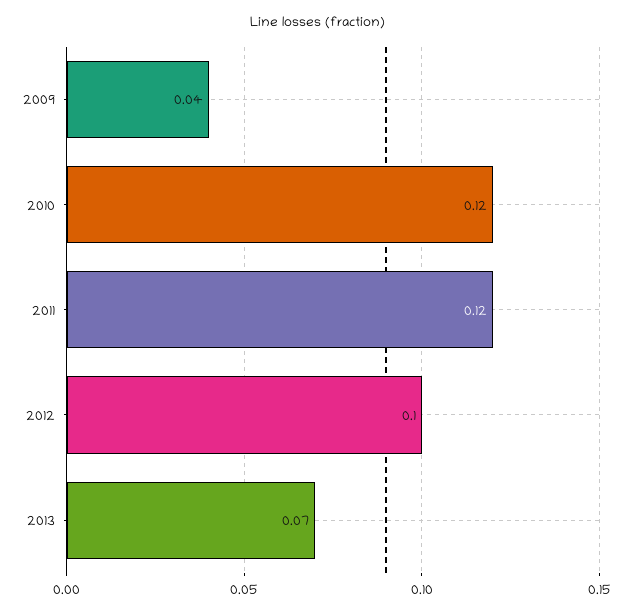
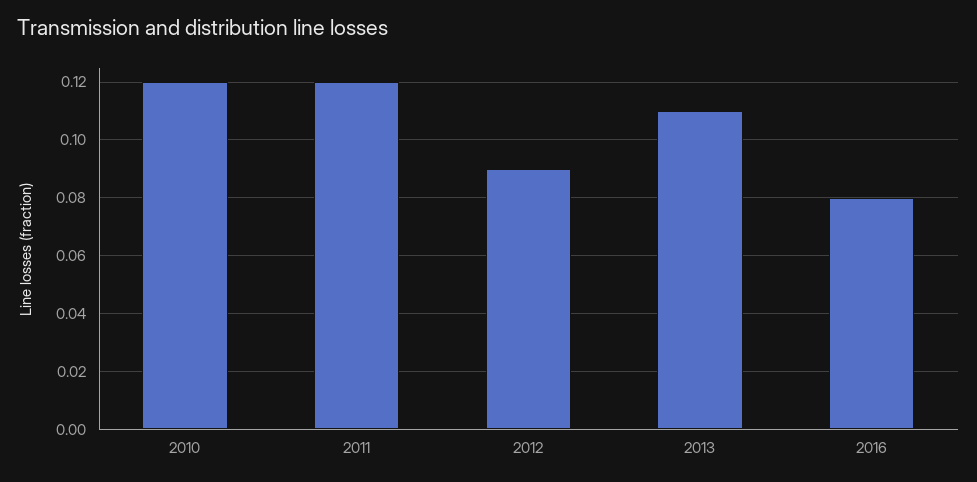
2009: 0.04 -> none
2012: 0.1 -> 0.09
2013: 0.07 -> 0.11
2016: none -> 0.08

